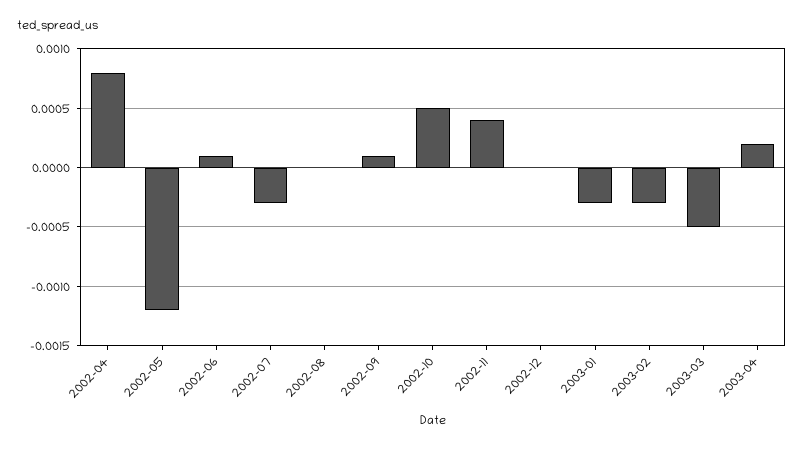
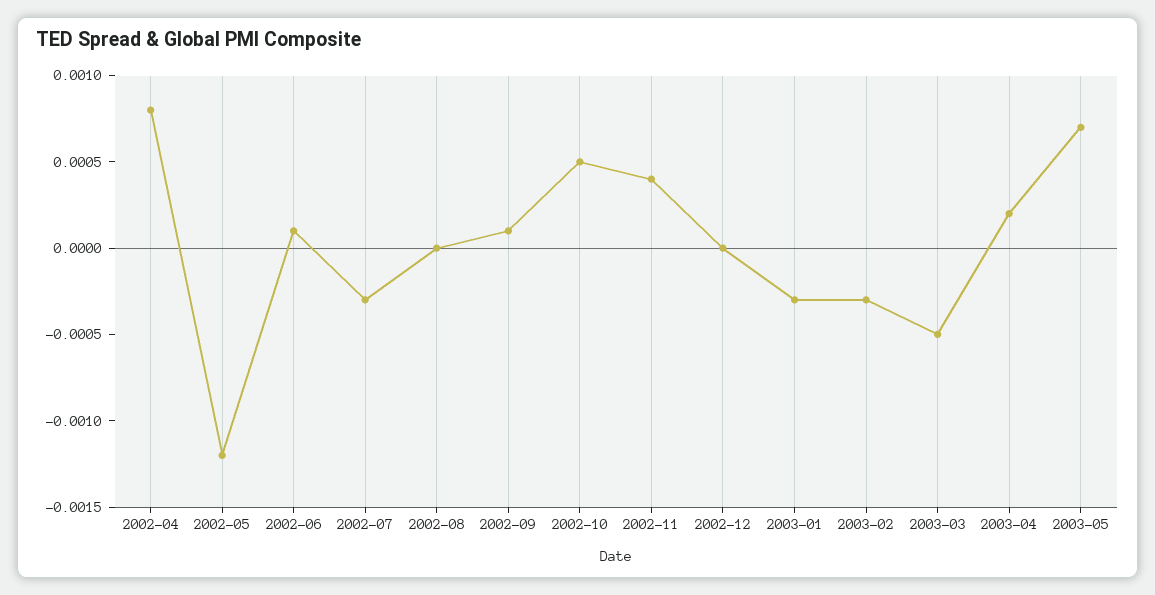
2003-05: none -> 0.0007

